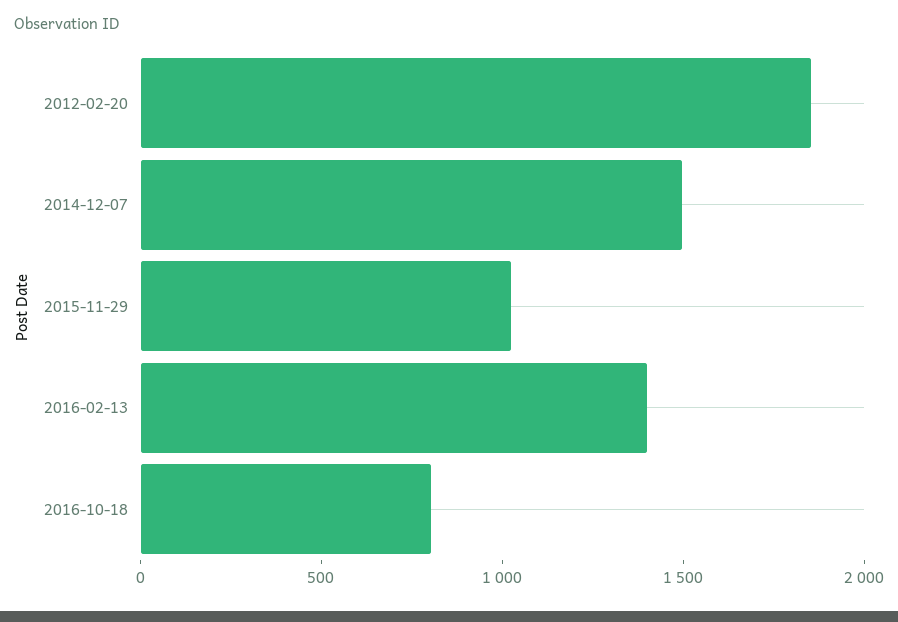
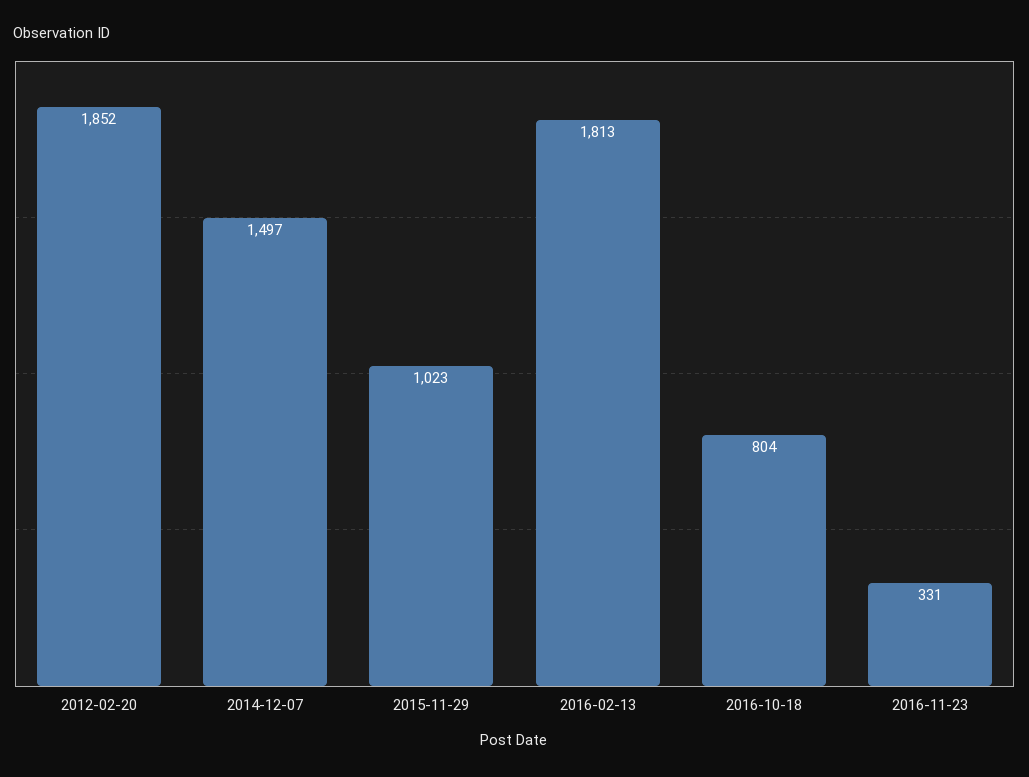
2016-02-13: 1400 -> 1813
2016-11-23: none -> 331

